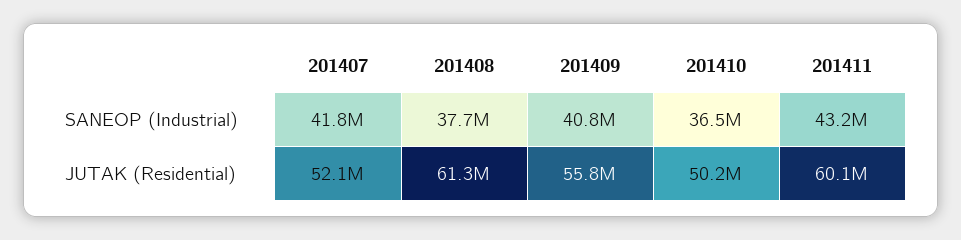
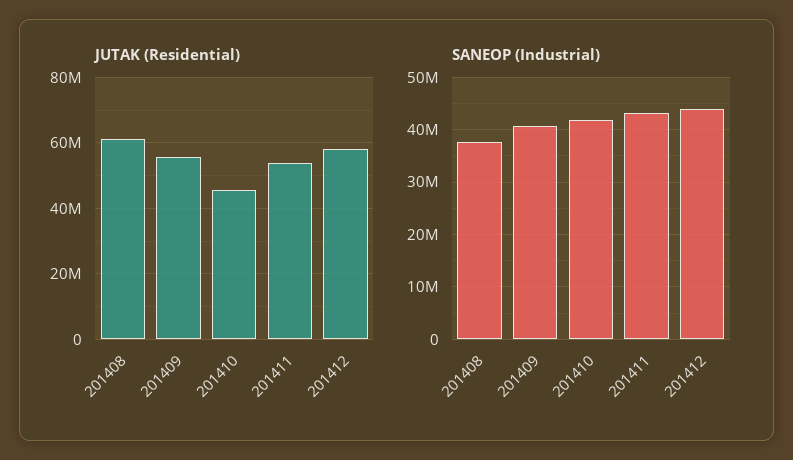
SANEOP (Industrial), 201407: 41800000 -> none
SANEOP (Industrial), 201410: 36500000 -> 42000000
JUTAK (Residential), 201407: 52100000 -> none
JUTAK (Residential), 201410: 50200000 -> 46000000
JUTAK (Residential), 201411: 60100000 -> 54000000
JUTAK (Residential), 201412: none -> 58000000
SANEOP (Industrial), 201412: none -> 44000000

